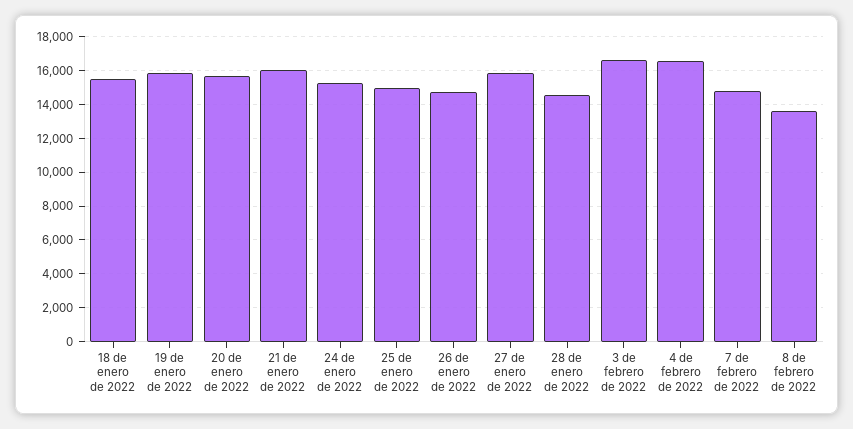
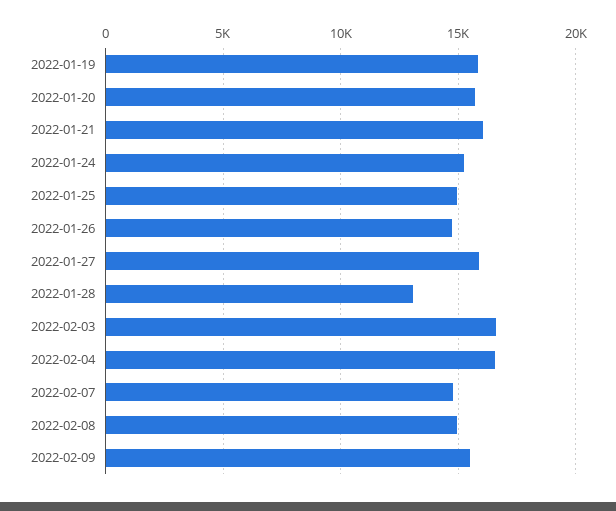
18 de enero de 2022: 15500 -> none
28 de enero de 2022: 14500 -> 13000
8 de febrero de 2022: 13500 -> 15000
2022-02-09: none -> 15500

